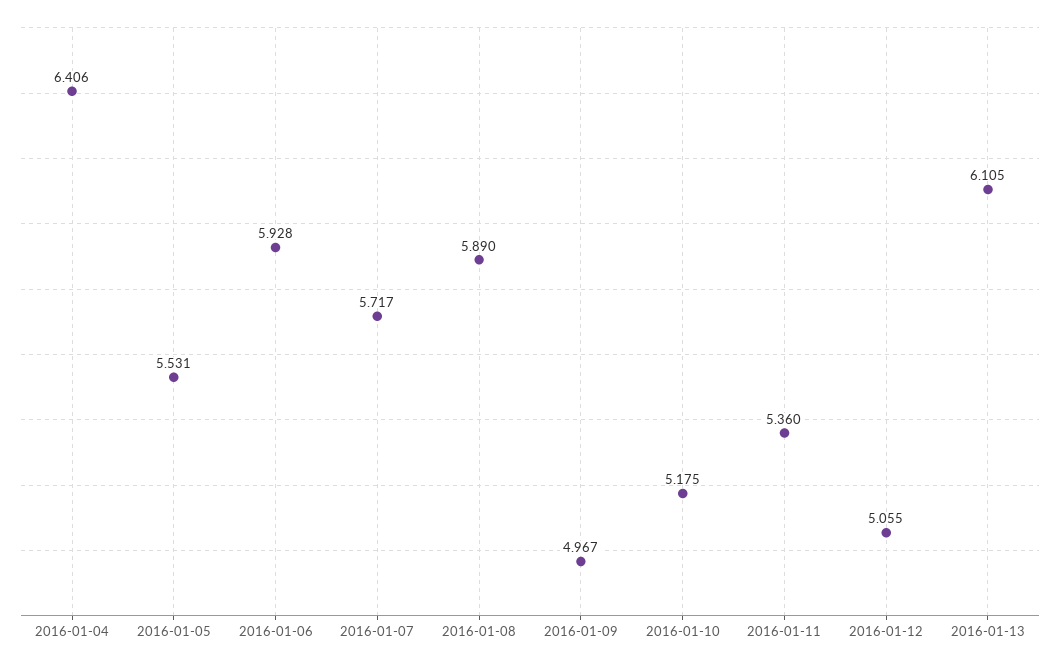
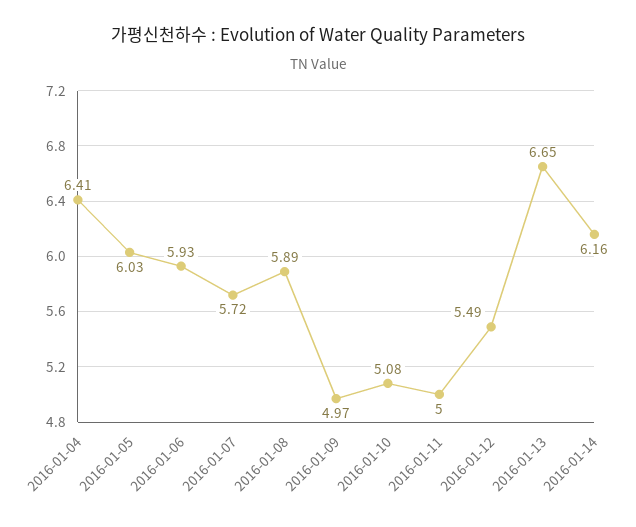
2016-01-05: 5.531 -> 6.03
2016-01-10: 5.175 -> 5.08
2016-01-11: 5.36 -> 5
2016-01-12: 5.055 -> 5.49
2016-01-13: 6.105 -> 6.65
2016-01-14: none -> 6.16

